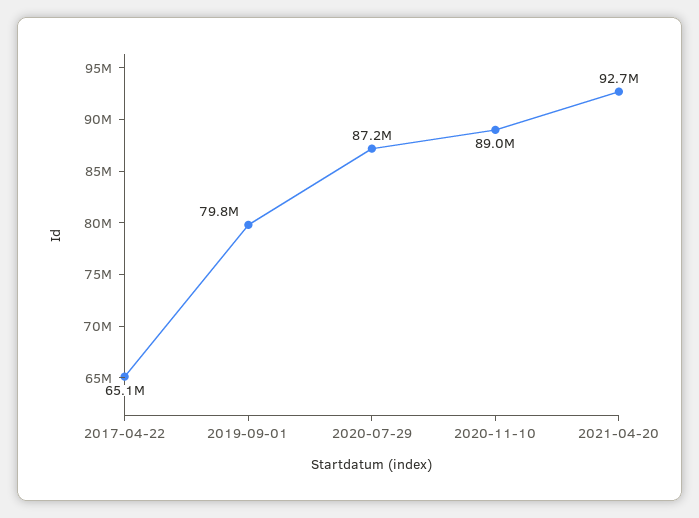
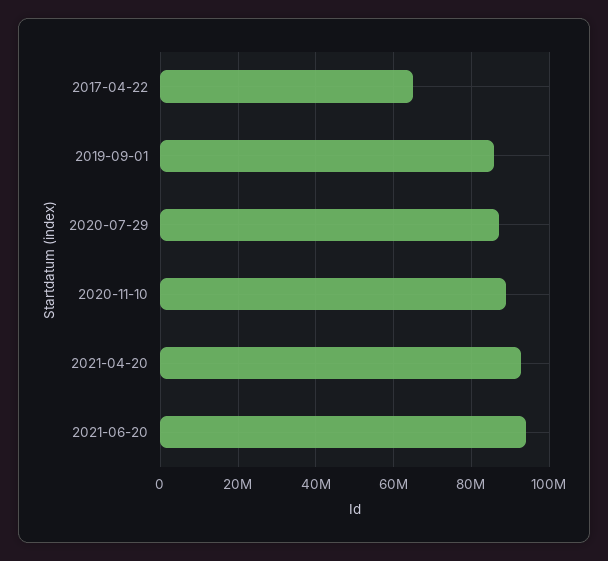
2019-09-01: 79800000 -> 86000000
2021-06-20: none -> 94000000

